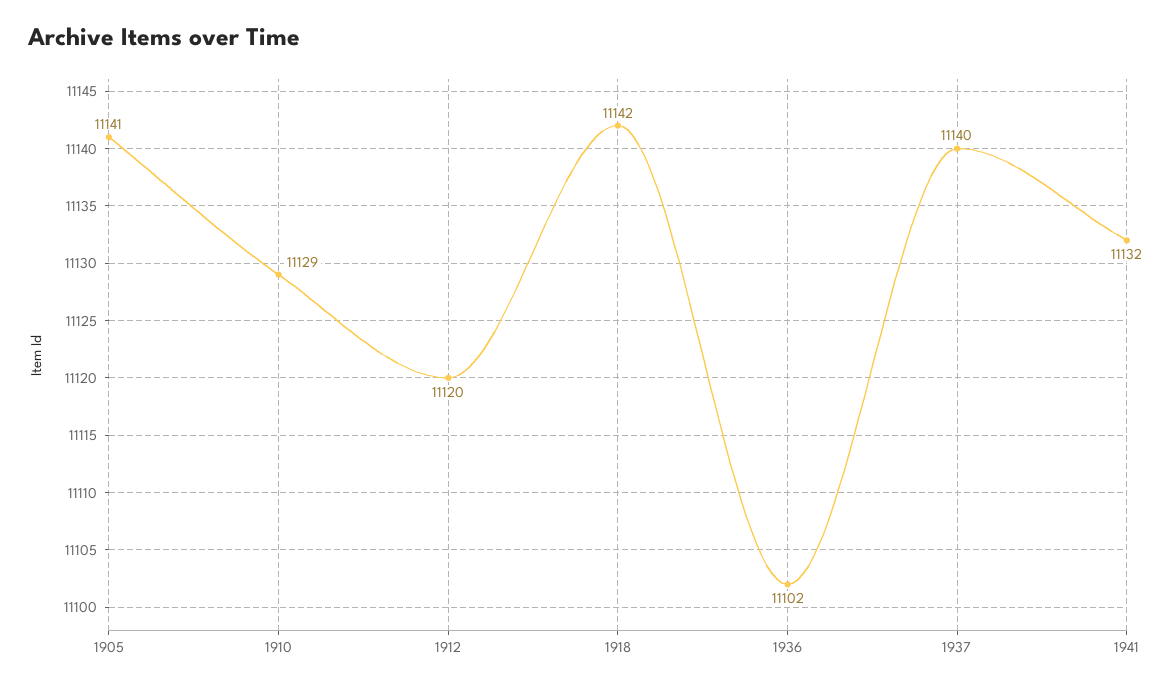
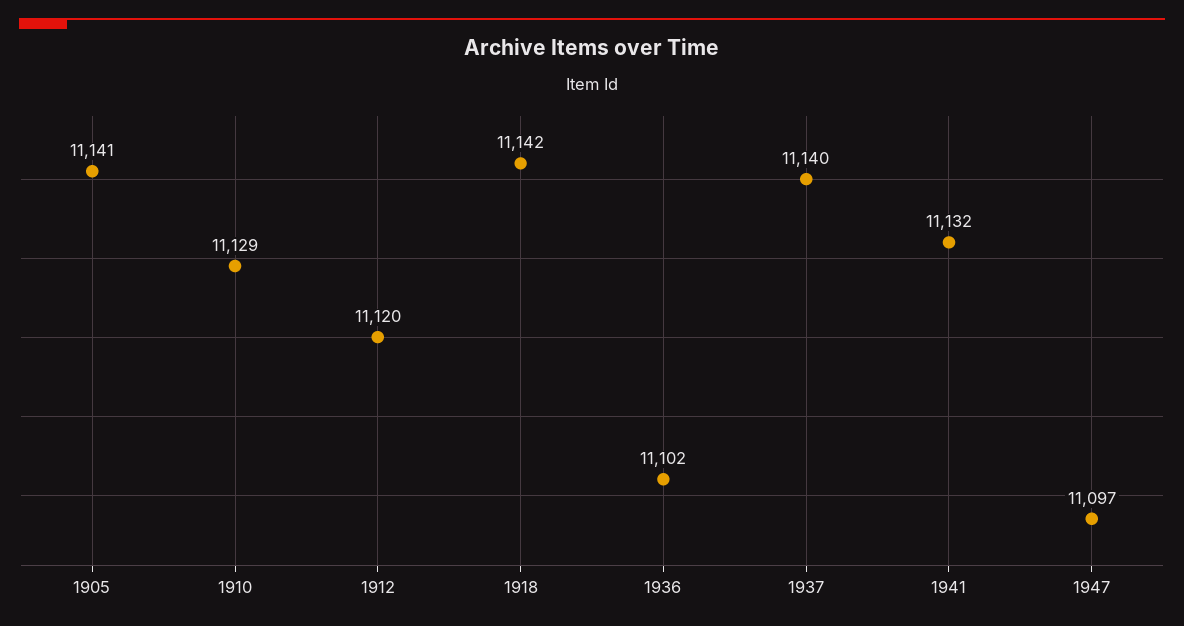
1947: none -> 11097

